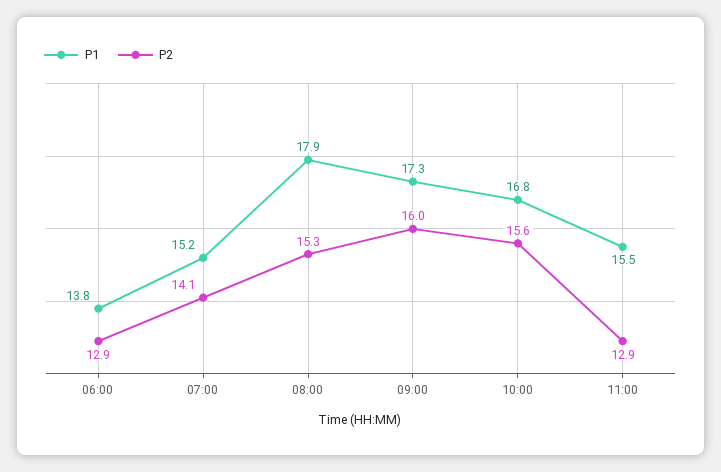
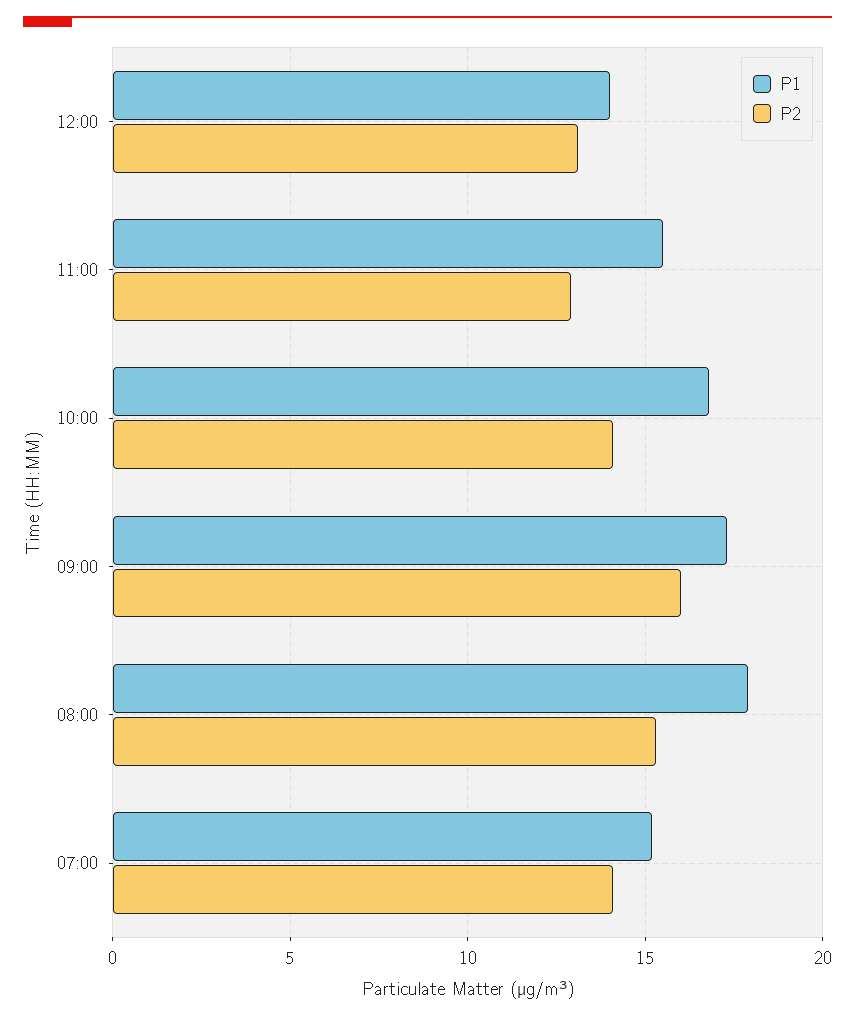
P1, 06:00: 13.8 -> none
P2, 06:00: 12.9 -> none
P2, 10:00: 15.6 -> 14
P1, 12:00: none -> 14
P2, 12:00: none -> 13

